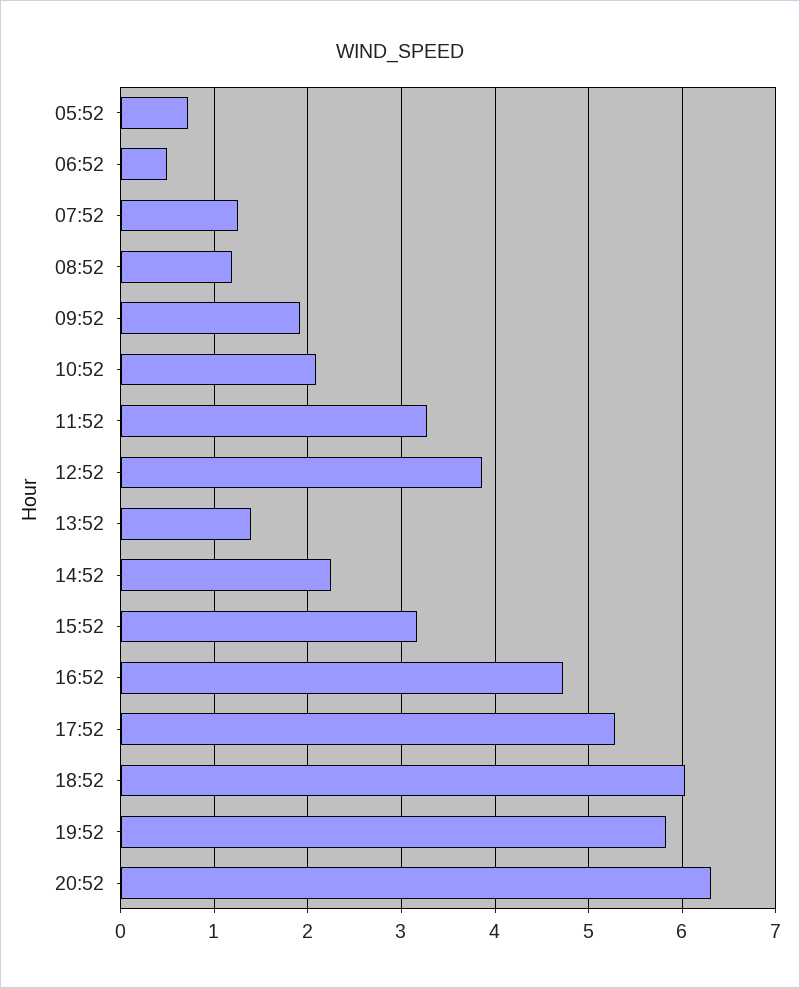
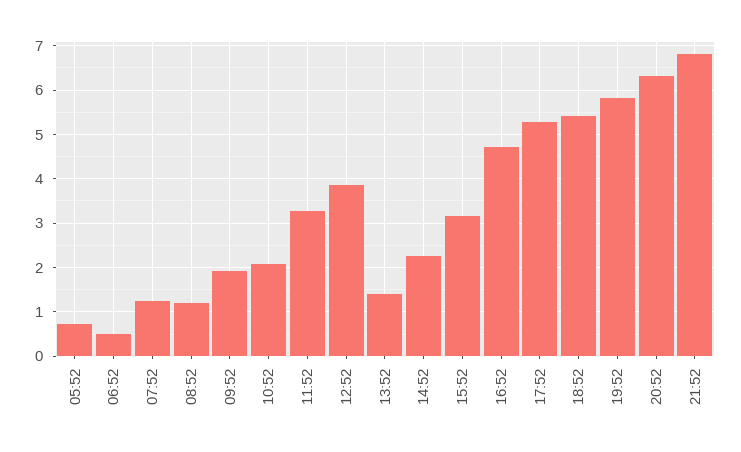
18:52: 6 -> 5.4
21:52: none -> 6.8

